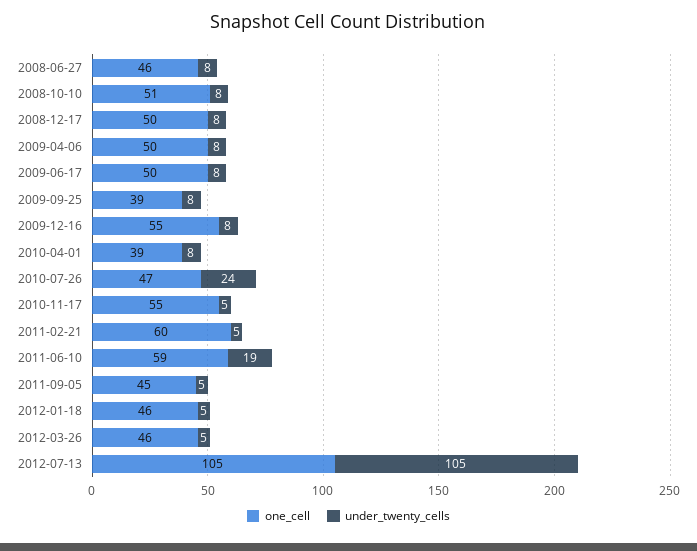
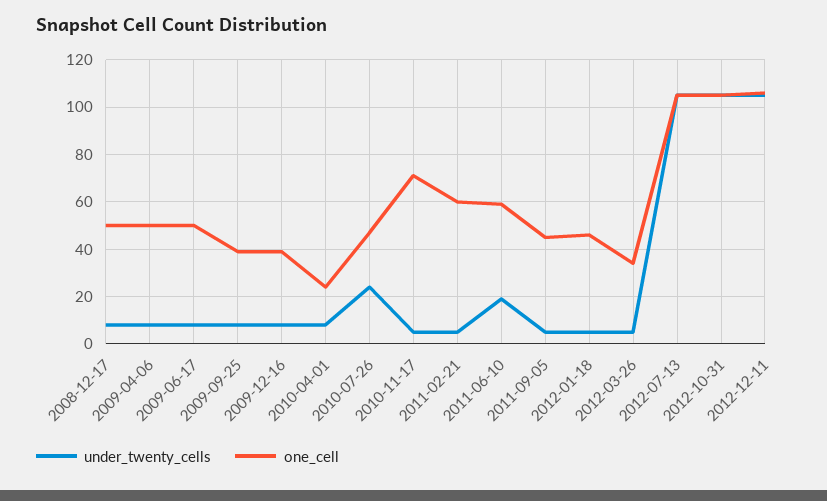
one_cell, 2008-06-27: 46 -> none
under_twenty_cells, 2008-06-27: 8 -> none
one_cell, 2008-10-10: 51 -> none
under_twenty_cells, 2008-10-10: 8 -> none
one_cell, 2009-12-16: 55 -> 40
one_cell, 2010-04-01: 39 -> 25
one_cell, 2010-11-17: 55 -> 70
one_cell, 2012-03-26: 46 -> 35
under_twenty_cells, 2012-10-31: none -> 105
one_cell, 2012-10-31: none -> 105
under_twenty_cells, 2012-12-11: none -> 105
one_cell, 2012-12-11: none -> 105

